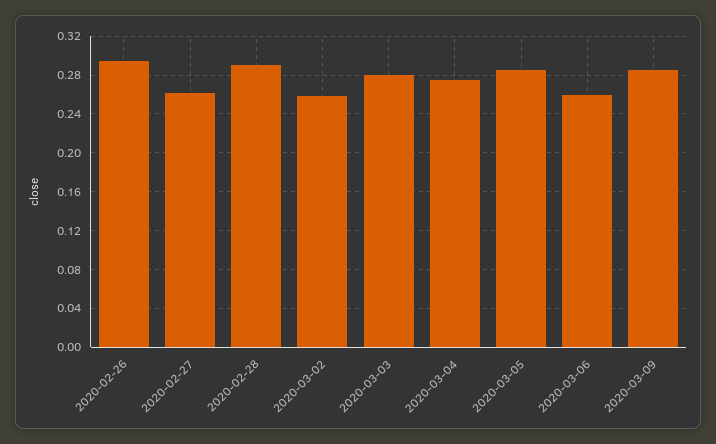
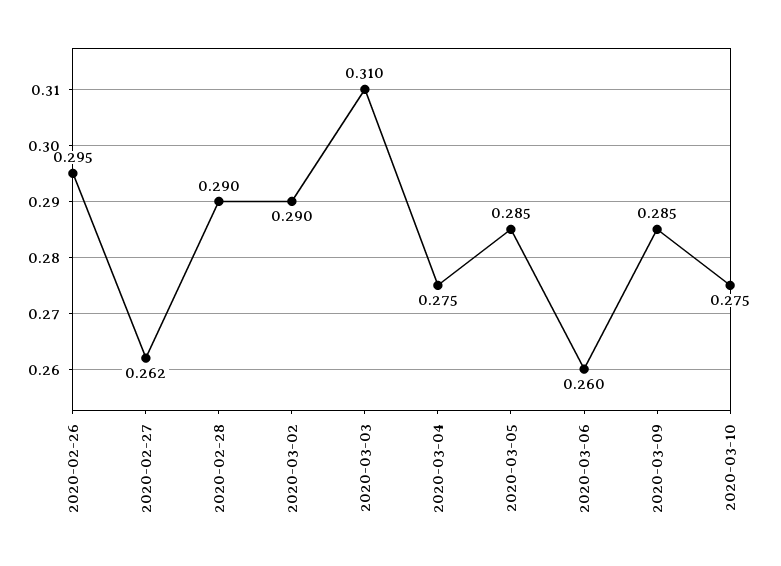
2020-03-02: 0.26 -> 0.29
2020-03-03: 0.28 -> 0.31
2020-03-10: none -> 0.275

